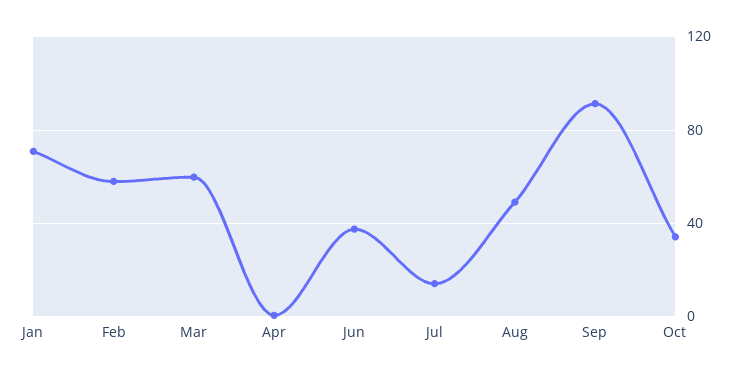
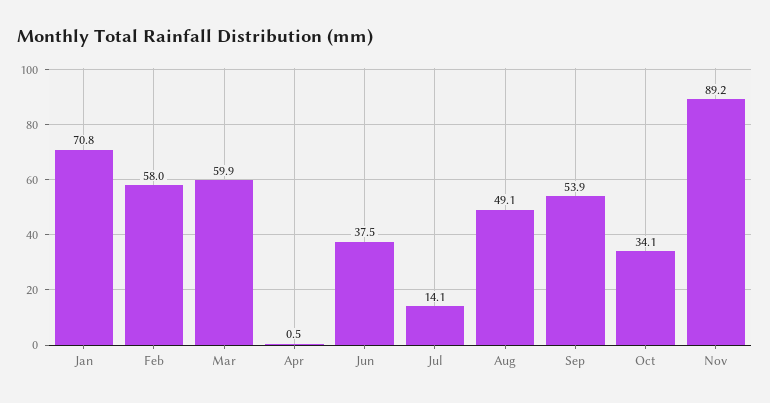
Sep: 90 -> 53.9
Nov: none -> 89.2

